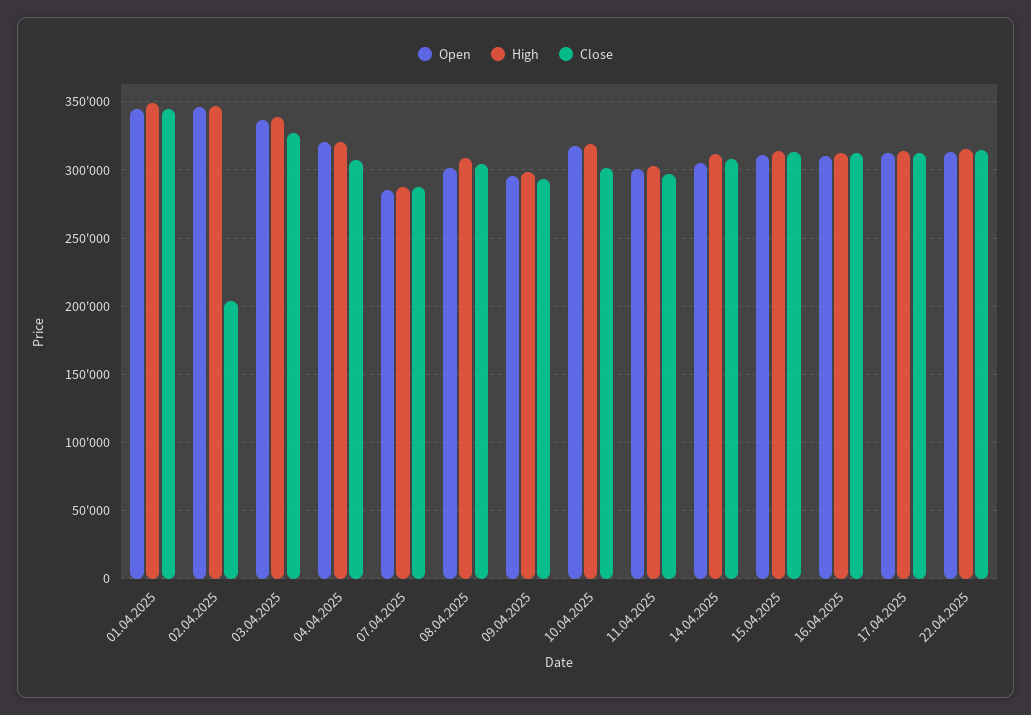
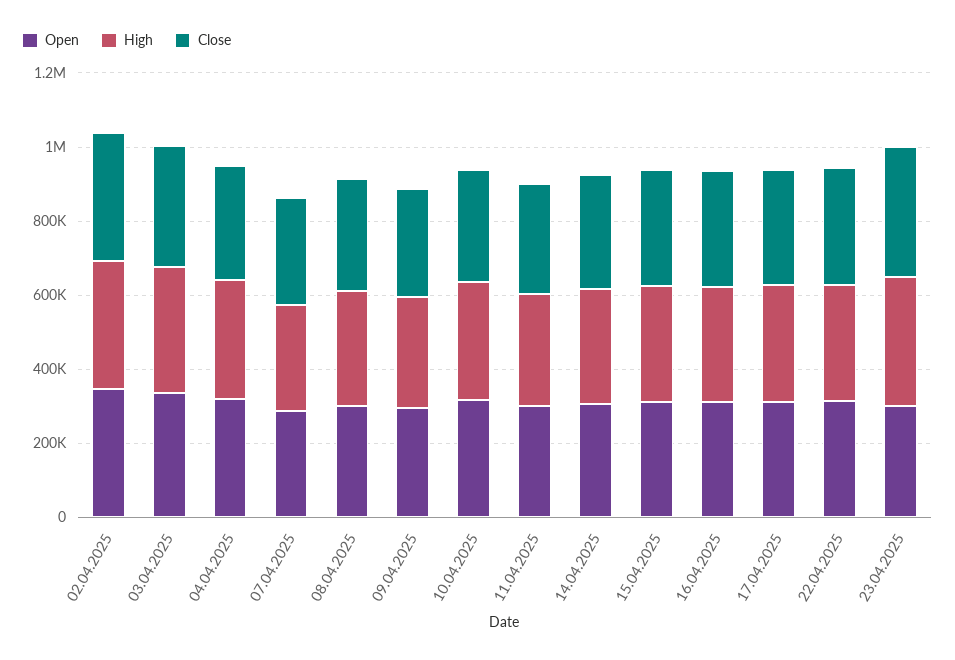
Open, 01.04.2025: 345000 -> none
High, 01.04.2025: 350000 -> none
Close, 01.04.2025: 345000 -> none
Close, 02.04.2025: 205000 -> 350000
Open, 23.04.2025: none -> 300000
High, 23.04.2025: none -> 350000
Close, 23.04.2025: none -> 350000

